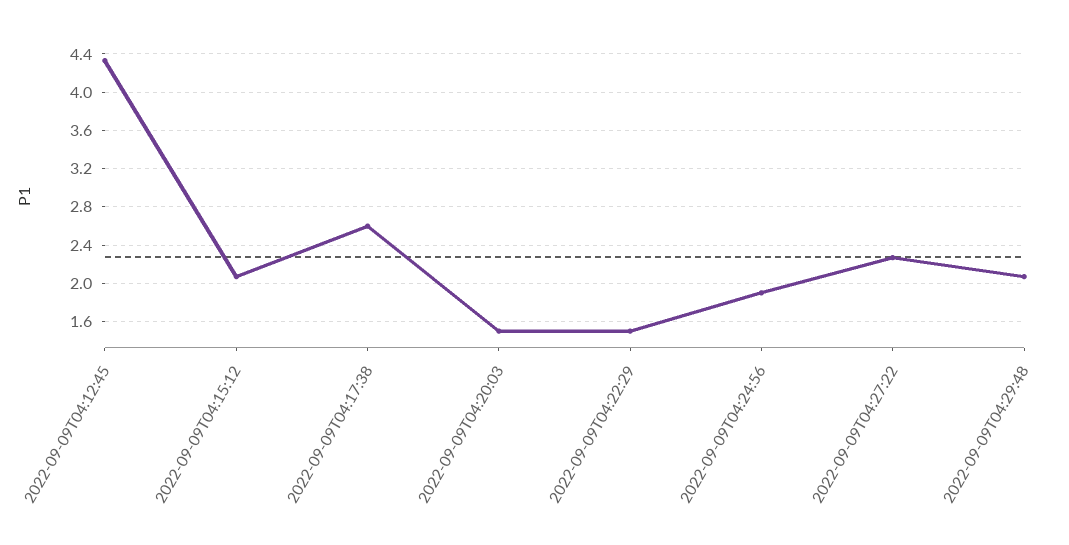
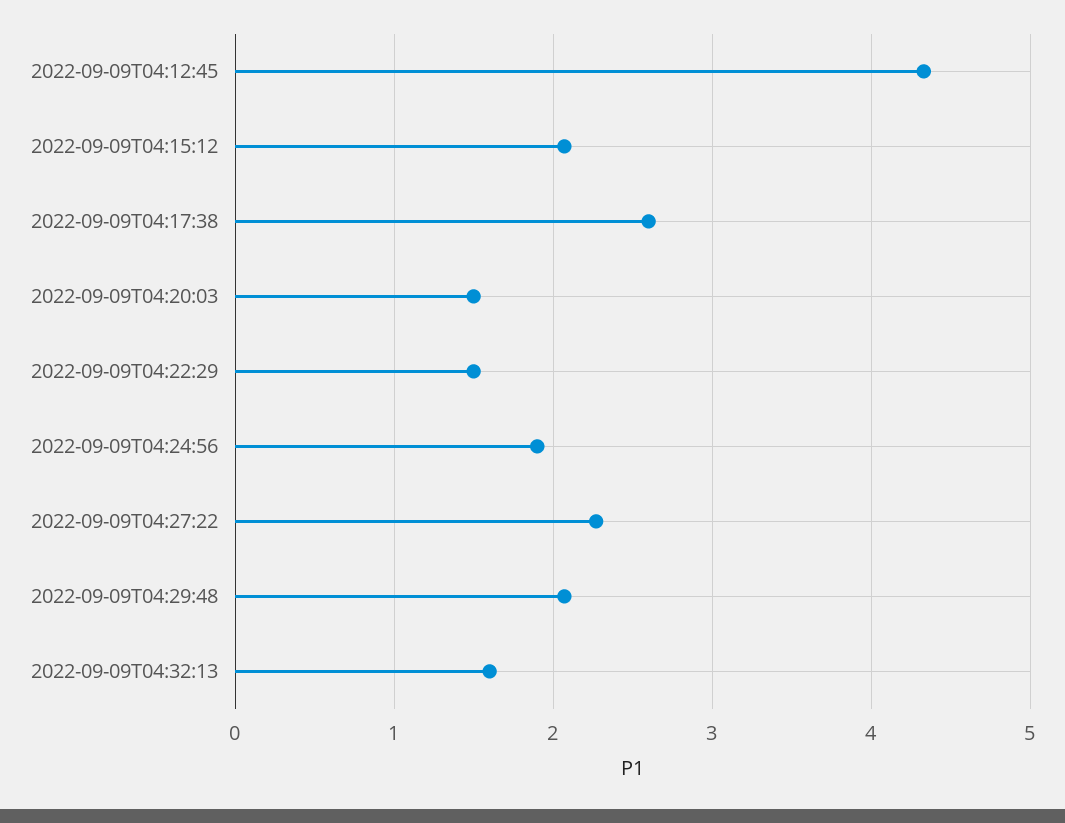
2022-09-09T04:32:13: none -> 1.6

